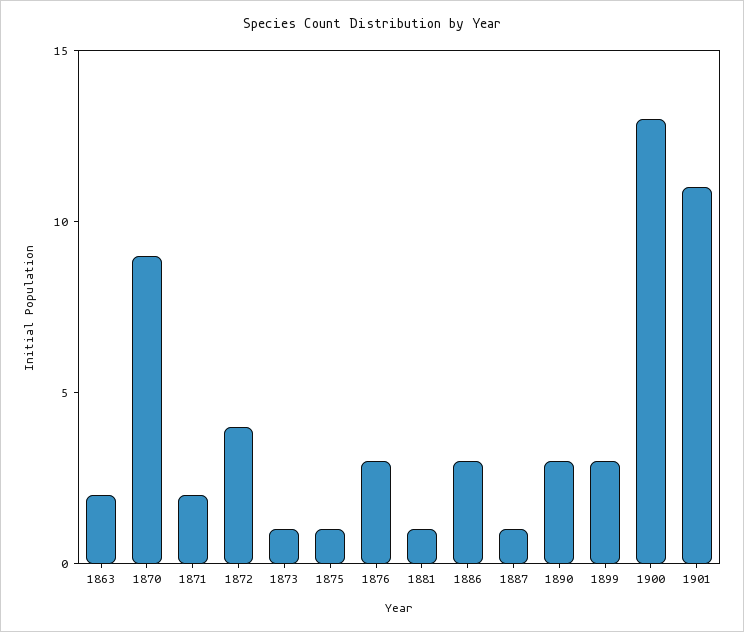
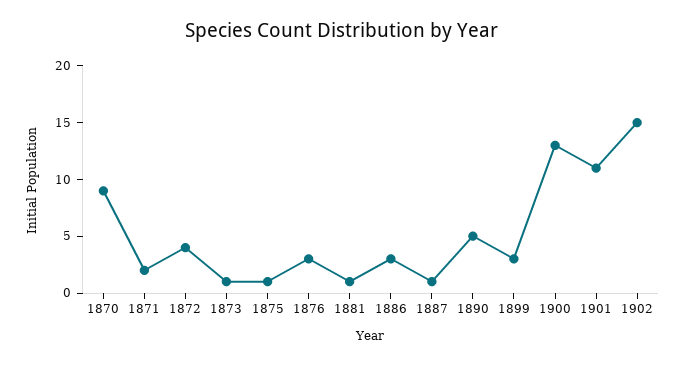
1863: 2 -> none
1890: 3 -> 5
1902: none -> 15

